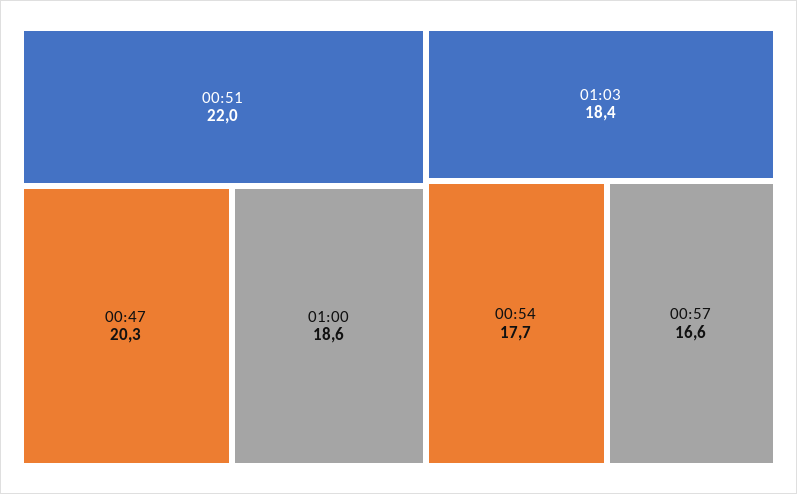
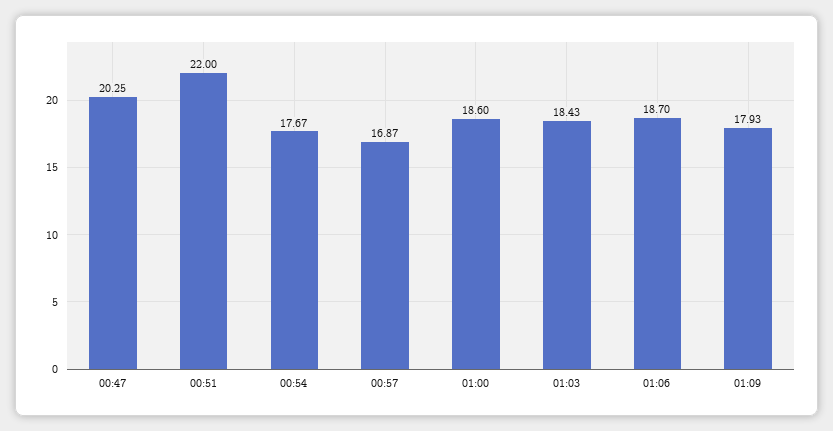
00:57: 16.6 -> 16.87
01:06: none -> 18.7
01:09: none -> 17.93

